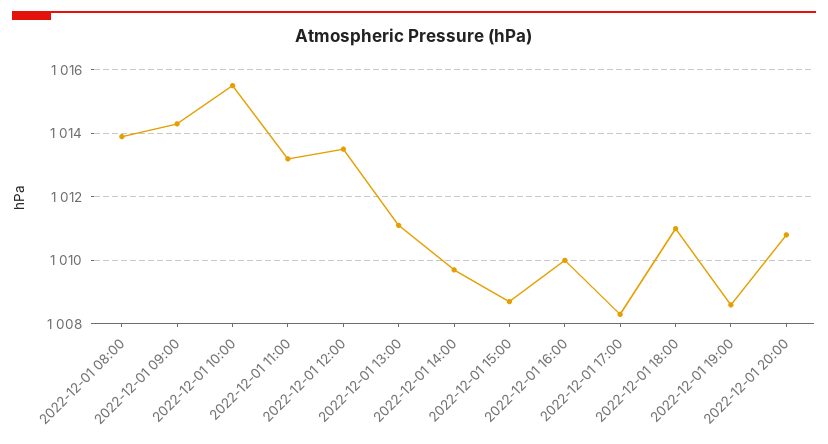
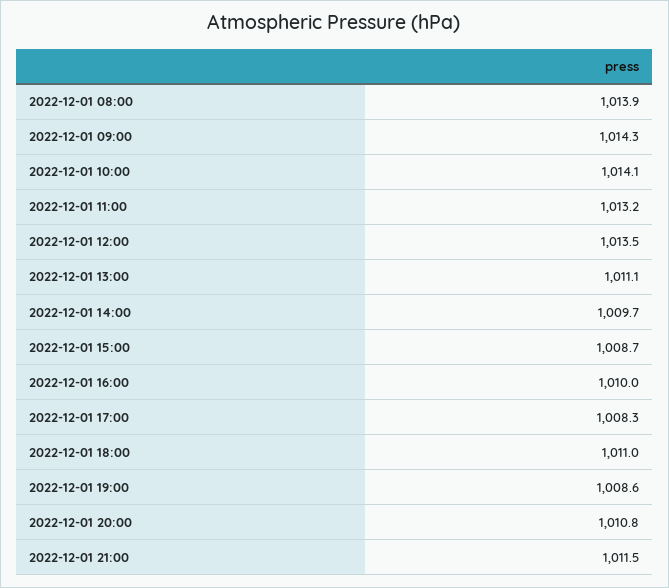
2022-12-01 10:00: 1015.5 -> 1014.1
2022-12-01 21:00: none -> 1011.5

